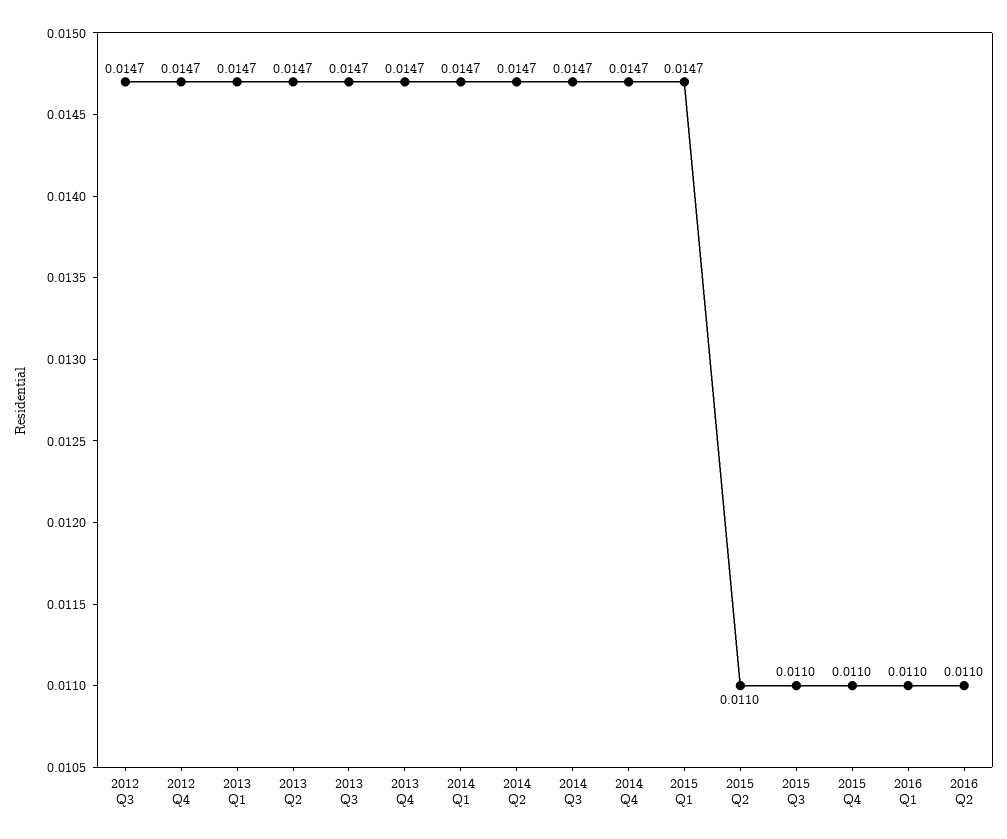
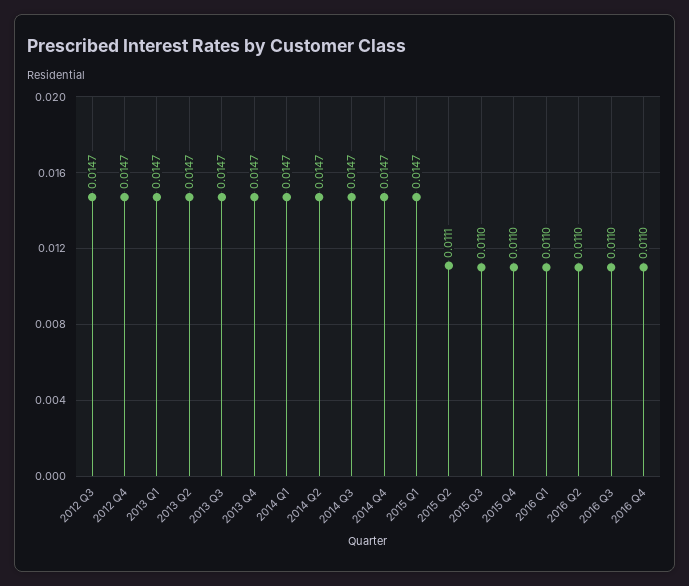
2015 Q2: 0.011 -> 0.0111
2016 Q3: none -> 0.011
2016 Q4: none -> 0.011

